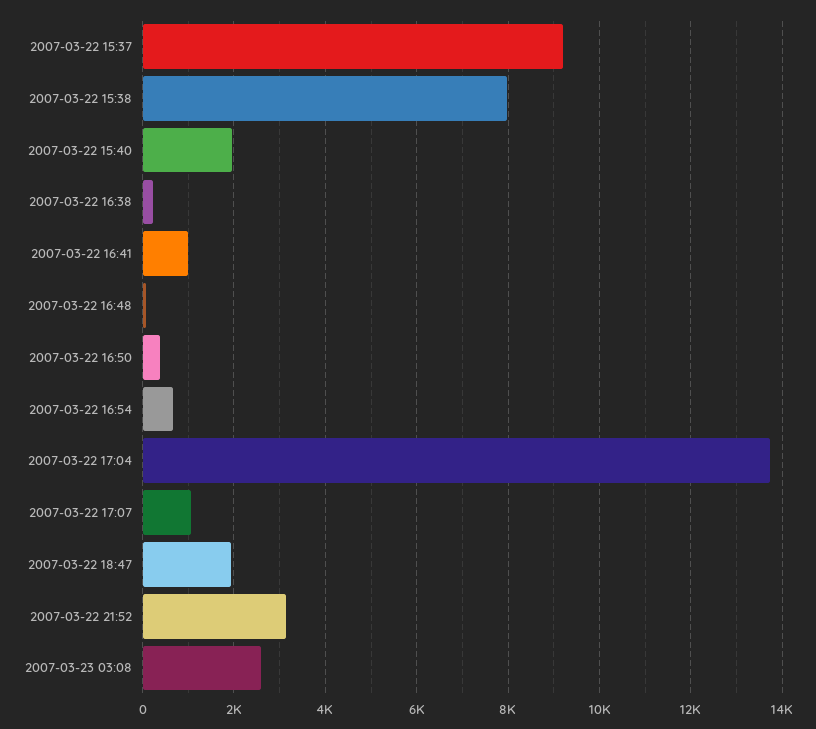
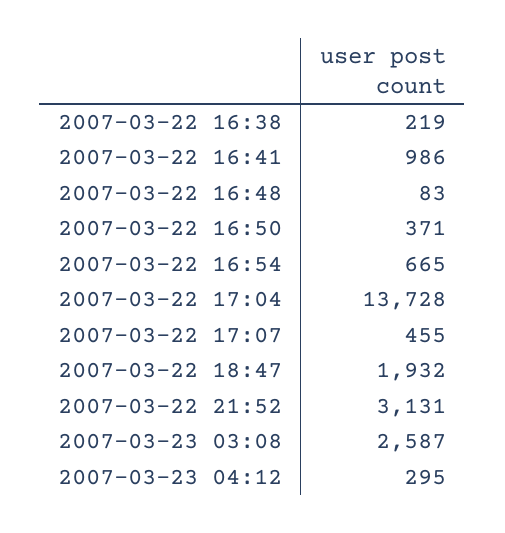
2007-03-22 15:37: 9200 -> none
2007-03-22 15:38: 8000 -> none
2007-03-22 15:40: 2000 -> none
2007-03-22 17:07: 1000 -> 455
2007-03-23 04:12: none -> 295

